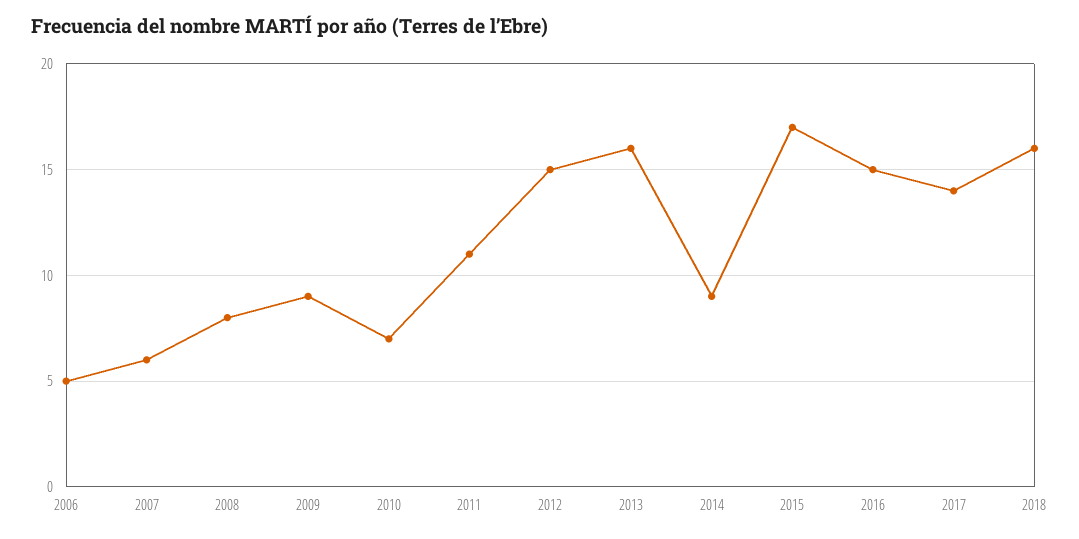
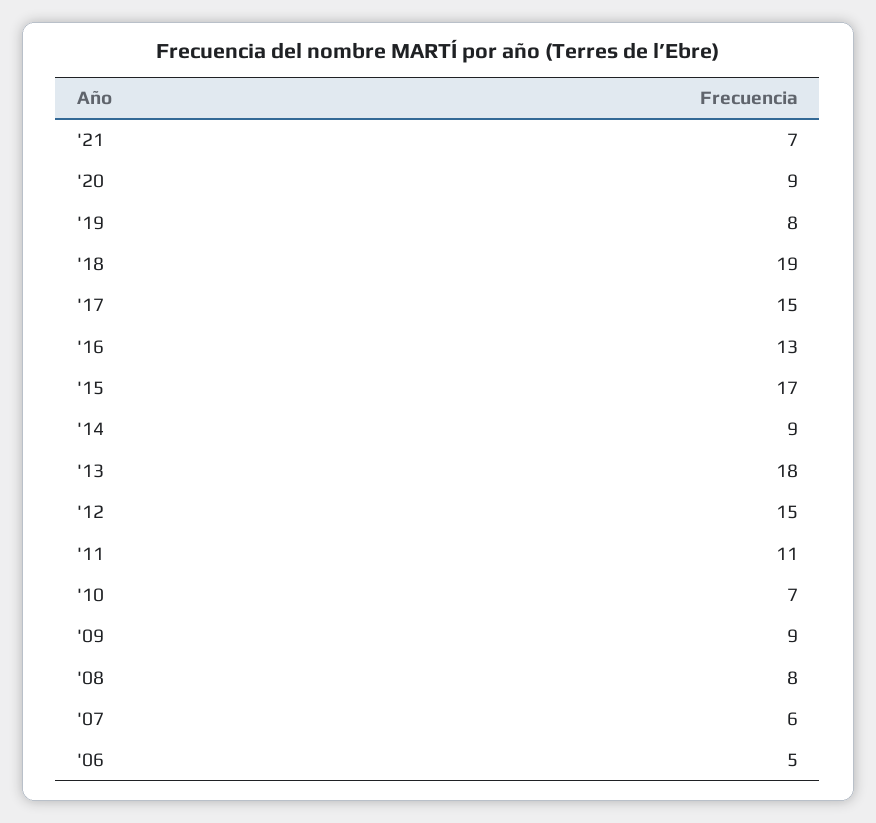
2013: 16 -> 18
2016: 15 -> 13
2017: 14 -> 15
2018: 16 -> 19
'21: none -> 7
'20: none -> 9
'19: none -> 8

